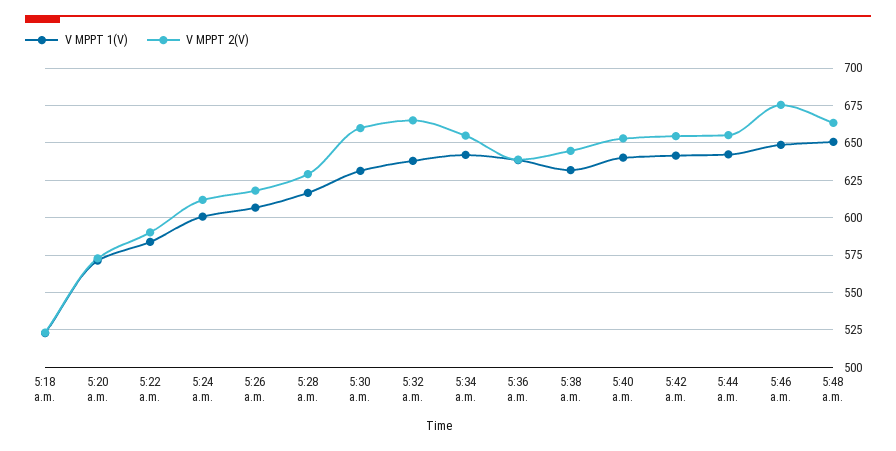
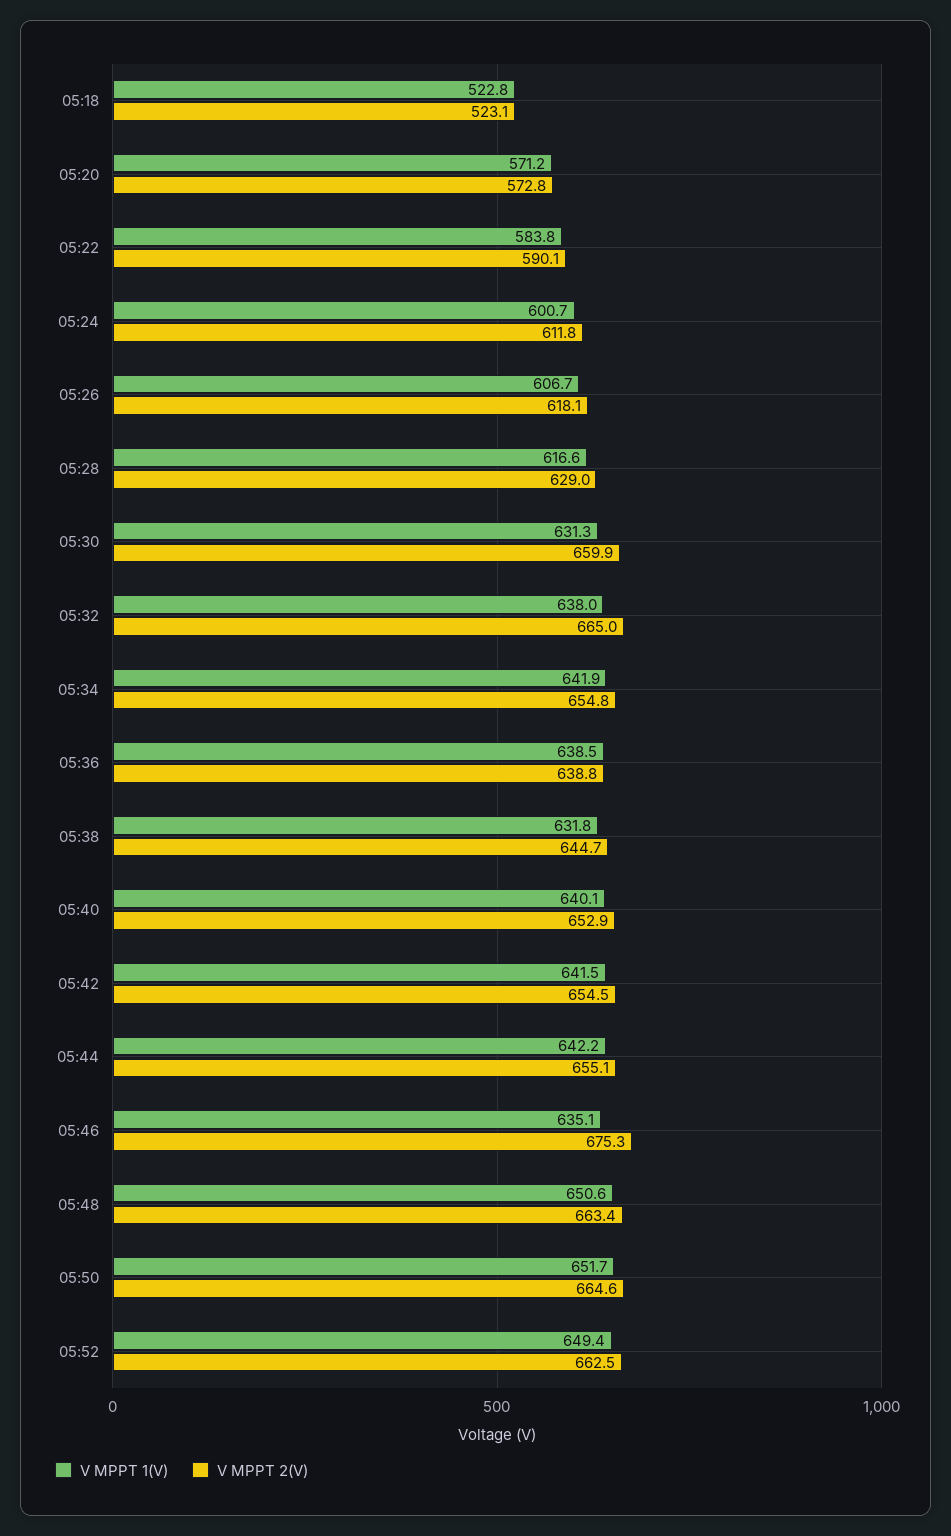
V MPPT 1(V), 5:46 a.m.: 650 -> 635.1
V MPPT 1(V), 05:50: none -> 651.7
V MPPT 2(V), 05:50: none -> 664.6
V MPPT 1(V), 05:52: none -> 649.4
V MPPT 2(V), 05:52: none -> 662.5

